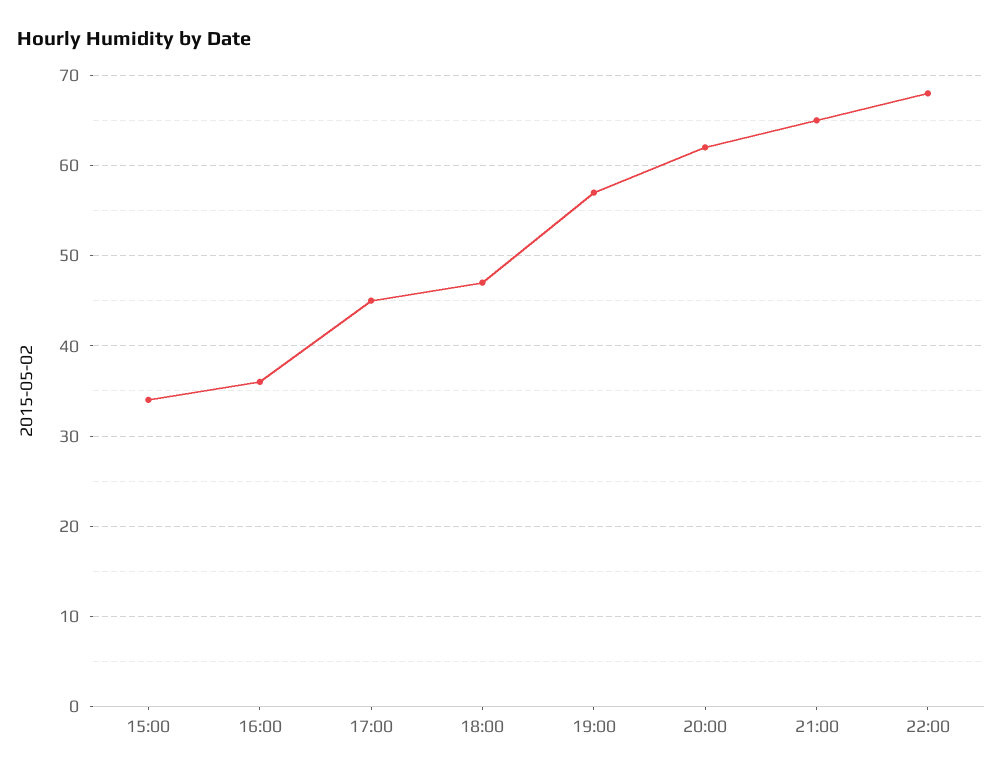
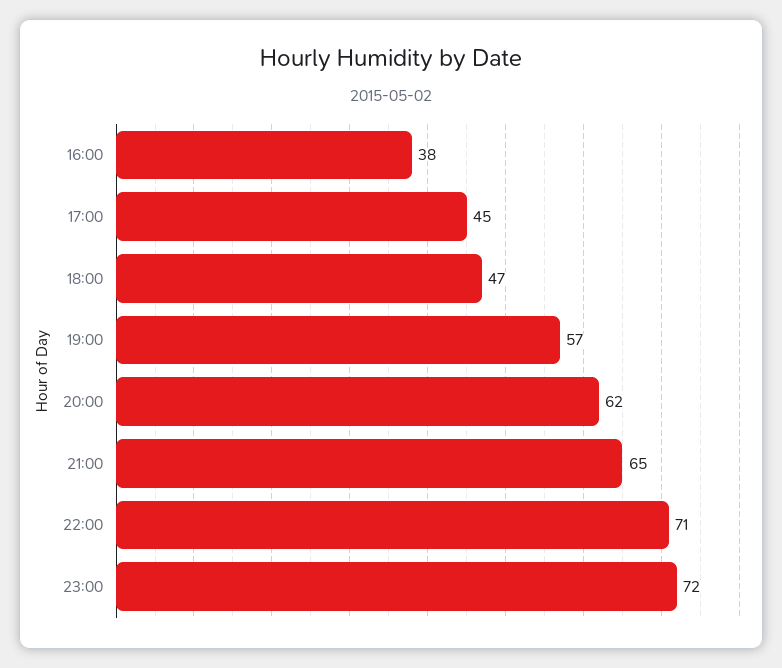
15:00: 34 -> none
16:00: 36 -> 38
22:00: 68 -> 71
23:00: none -> 72

